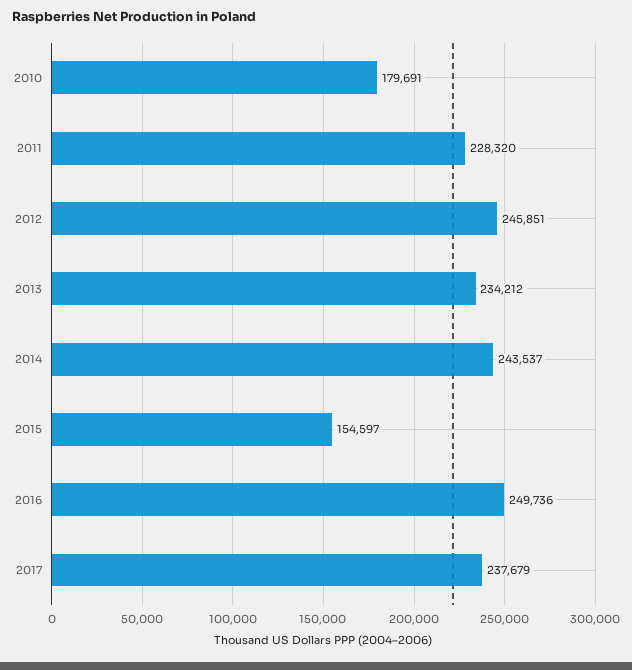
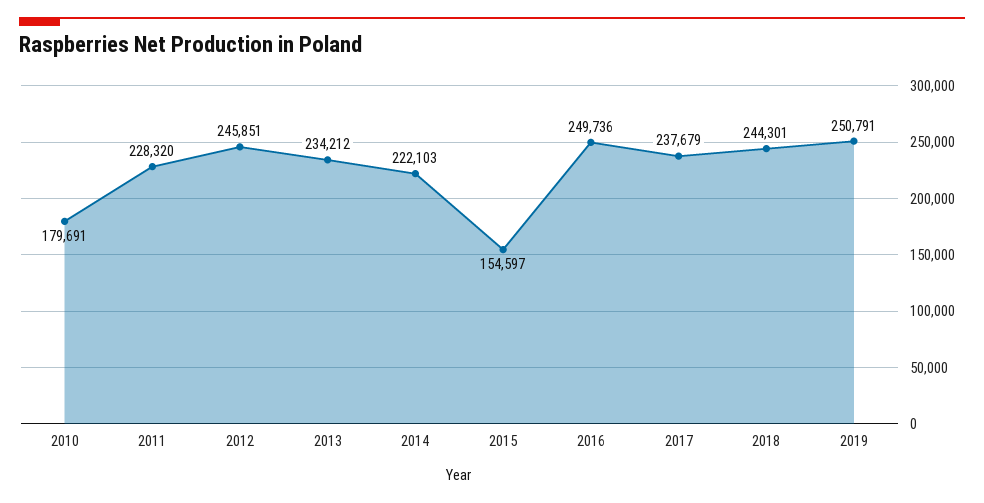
2014: 243537 -> 222103
2018: none -> 244301
2019: none -> 250791

